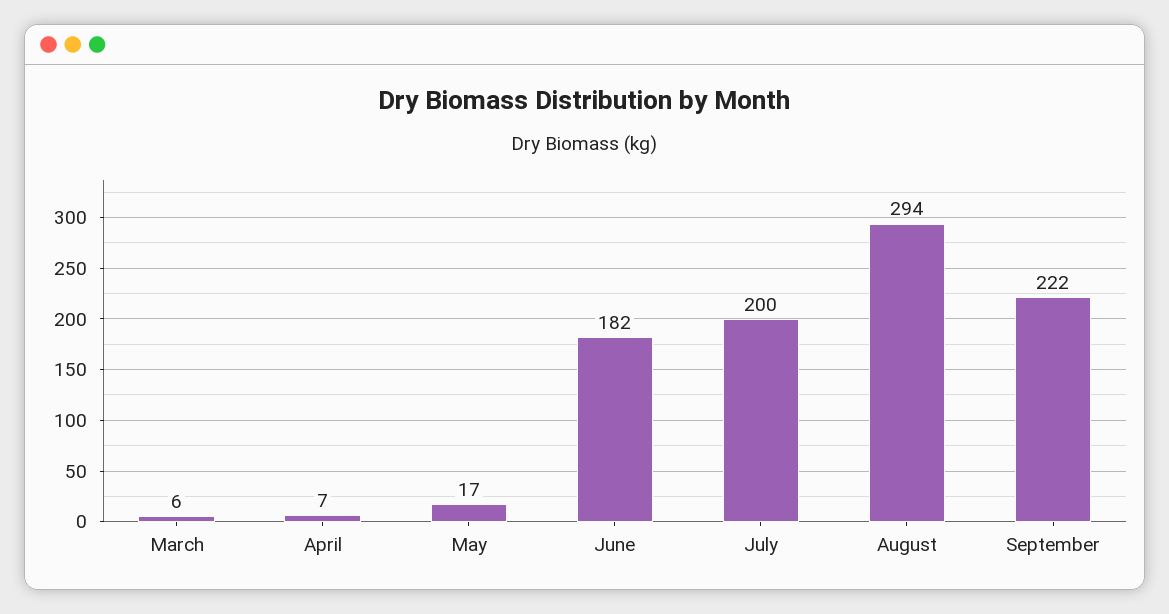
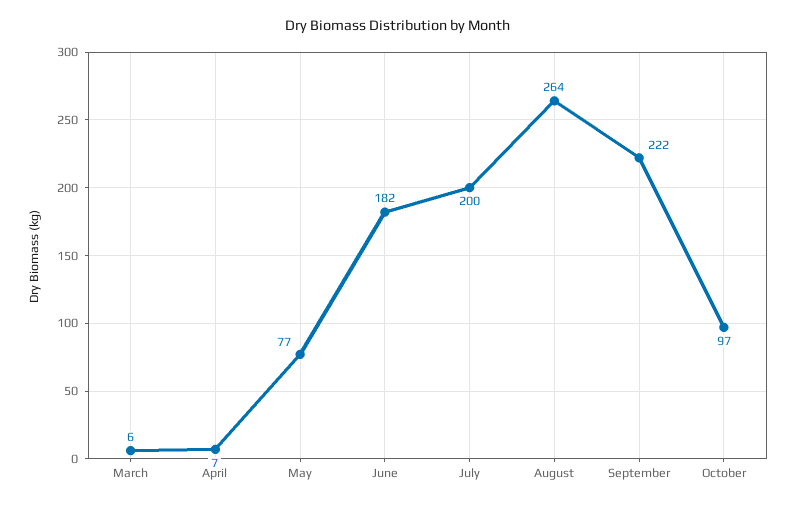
May: 17 -> 77
August: 294 -> 264
October: none -> 97

